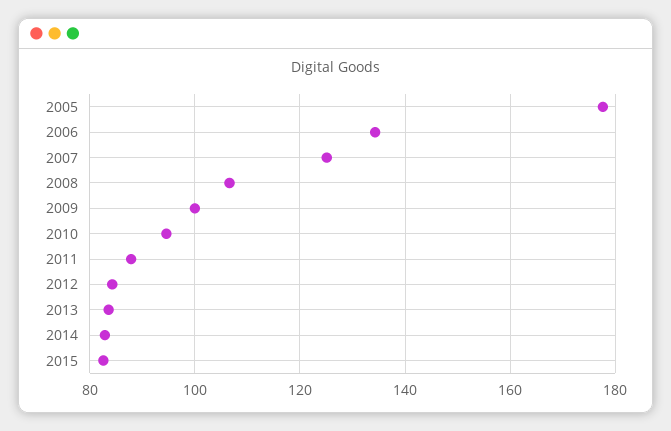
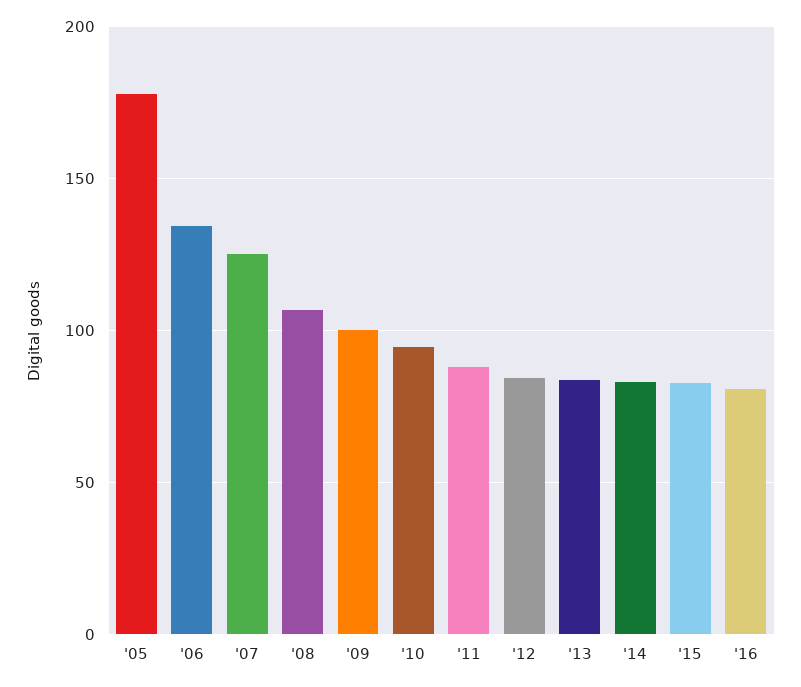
'16: none -> 80

